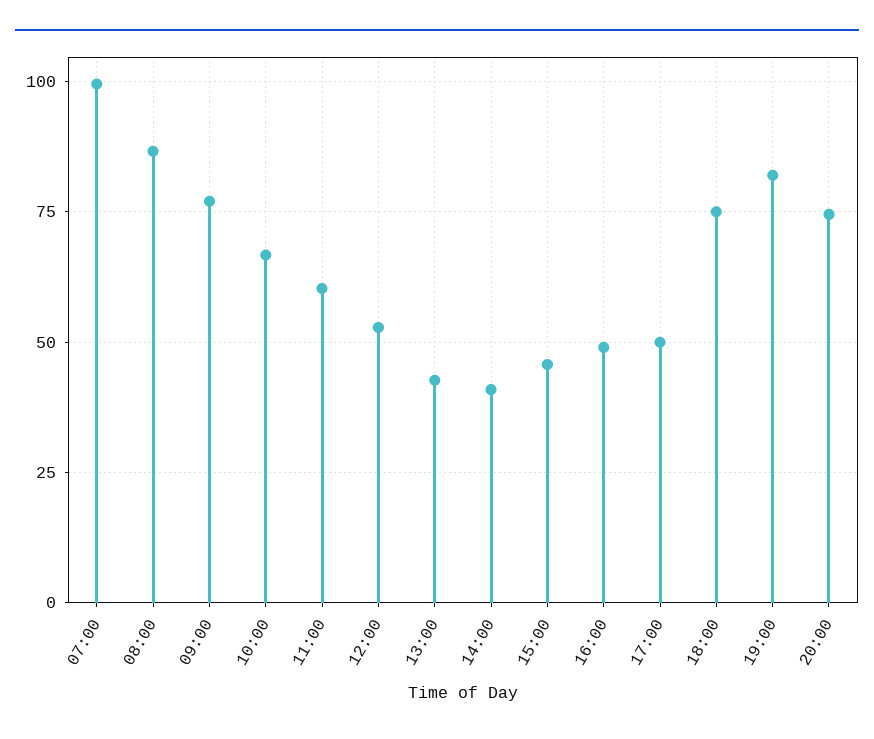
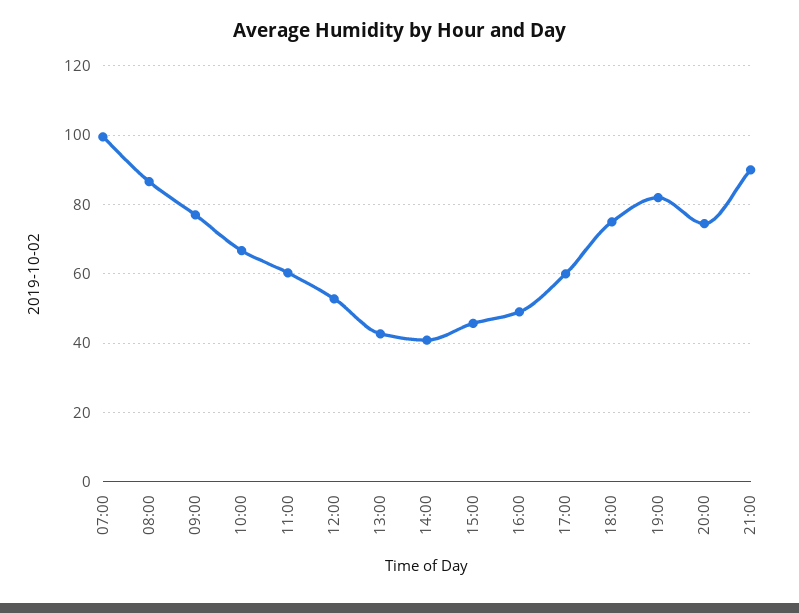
17:00: 50 -> 60
21:00: none -> 90

